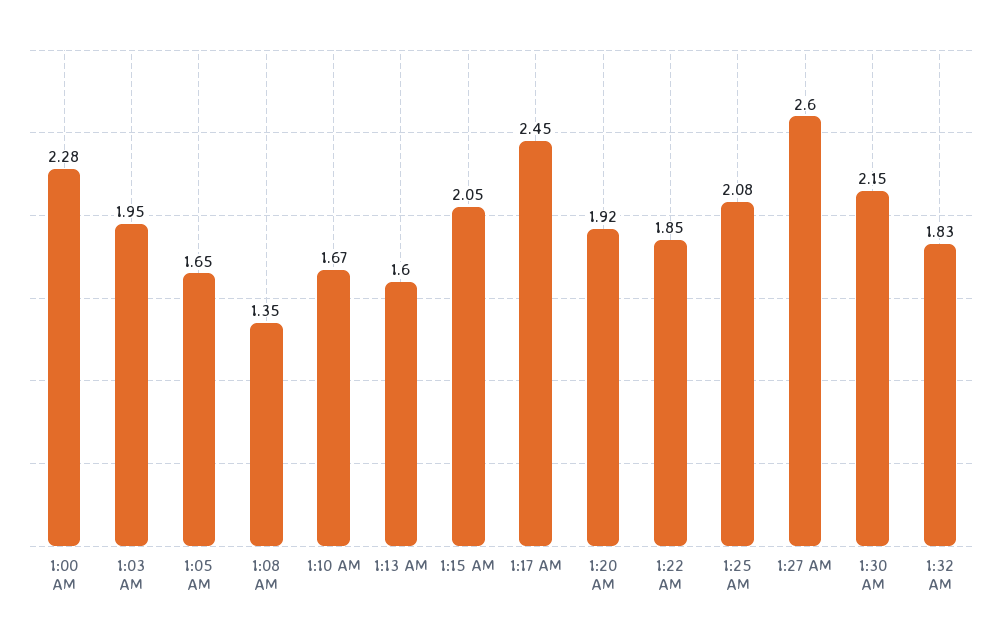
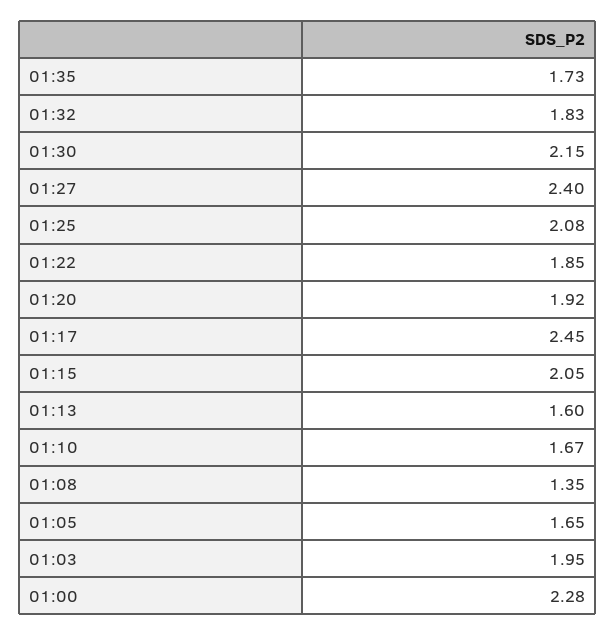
1:27 AM: 2.6 -> 2.4
01:35: none -> 1.73

